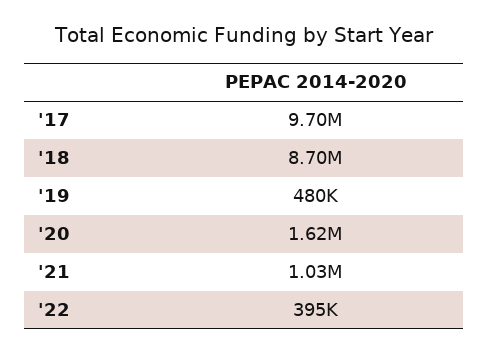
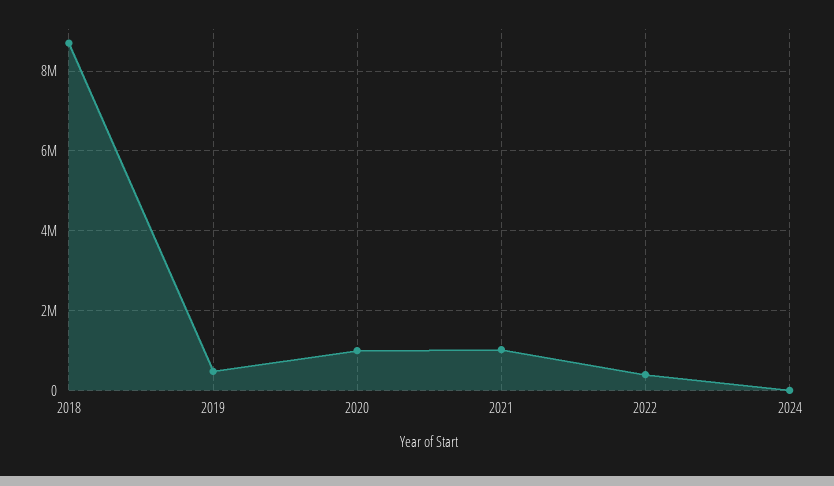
'17: 9700000 -> none
'20: 1620000 -> 1000000
2024: none -> 0

